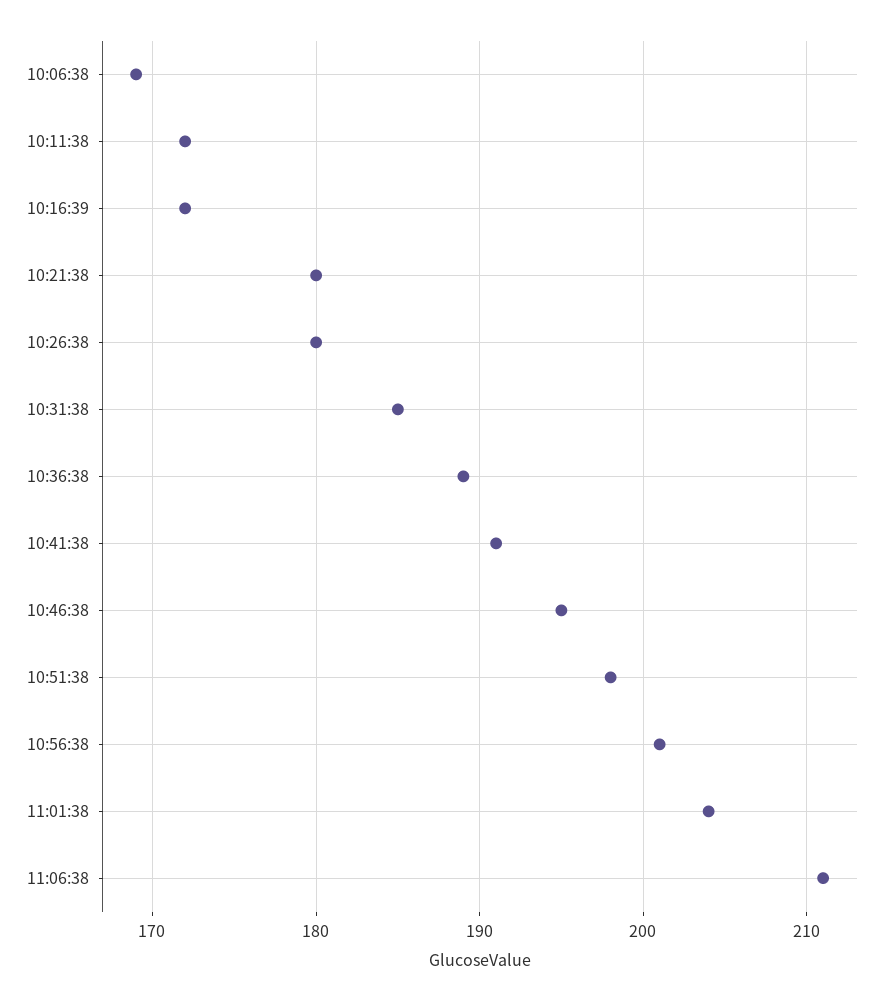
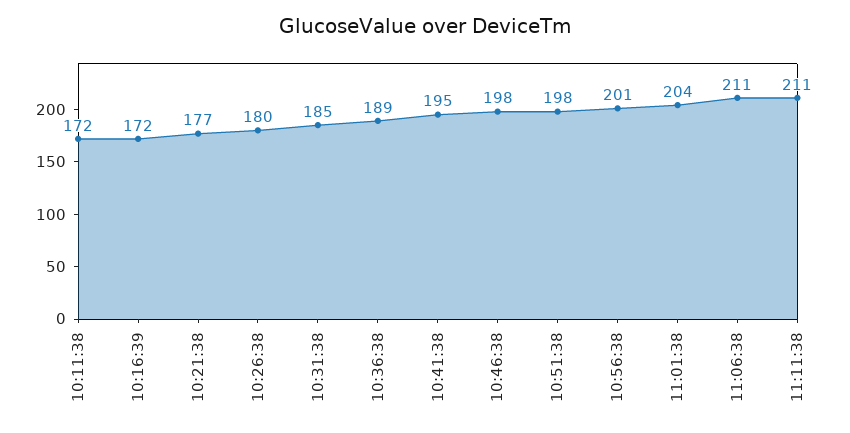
10:06:38: 169 -> none
10:21:38: 180 -> 177
10:41:38: 191 -> 195
10:46:38: 195 -> 198
11:11:38: none -> 211

